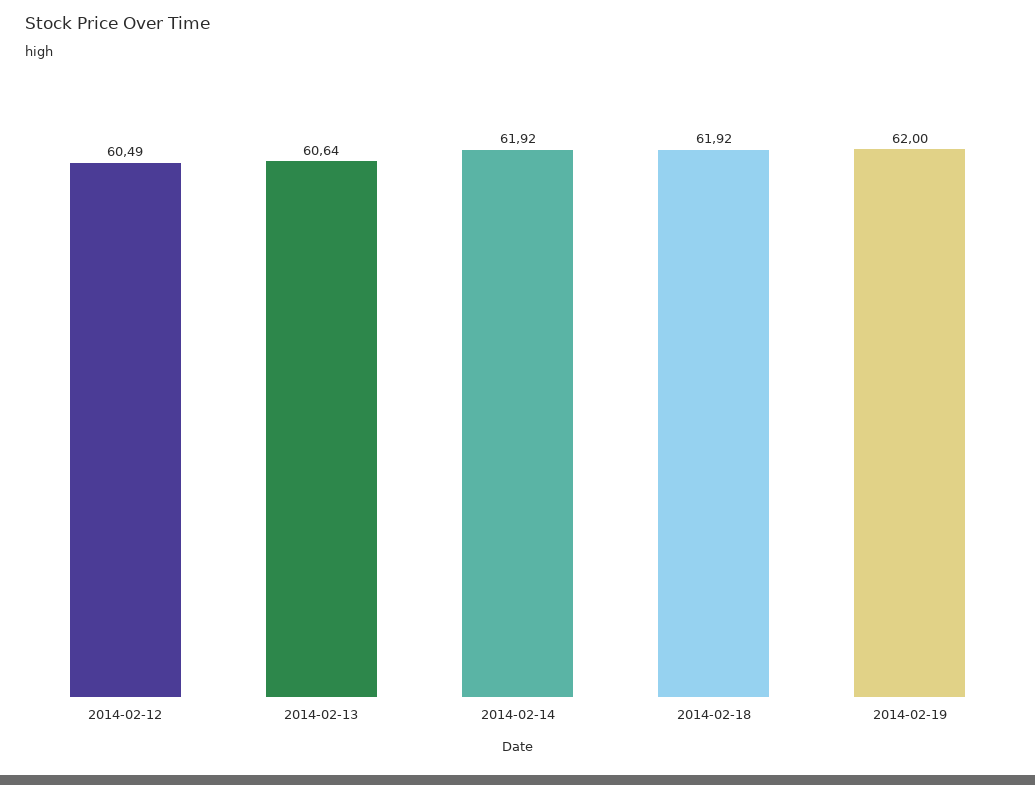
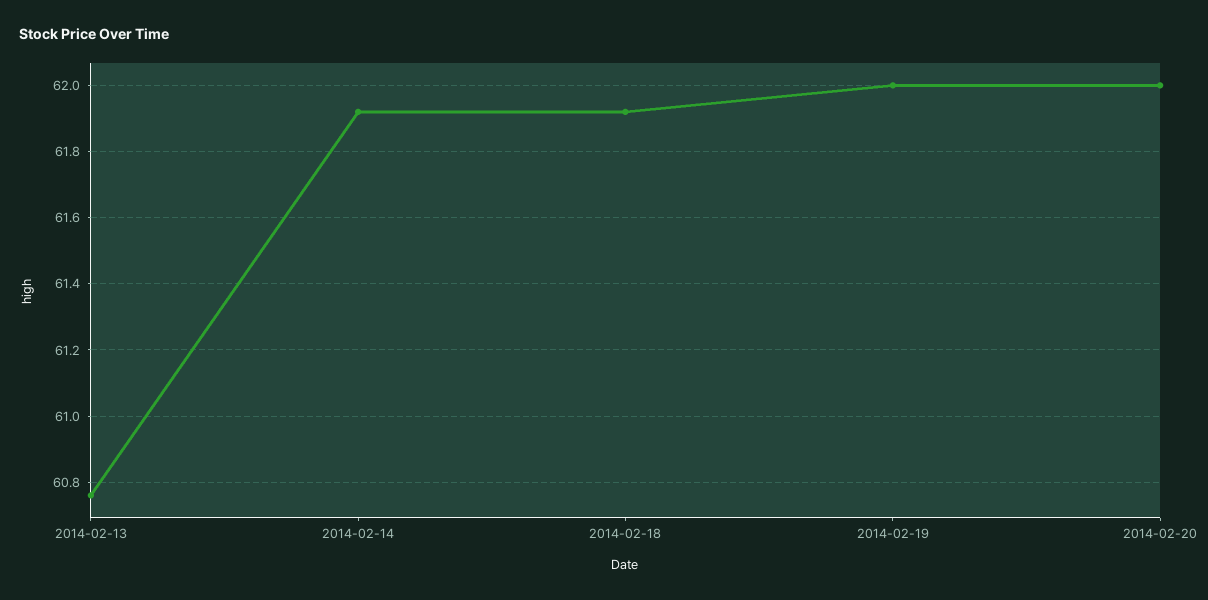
2014-02-12: 60.49 -> none
2014-02-13: 60.64 -> 60.75
2014-02-20: none -> 62

